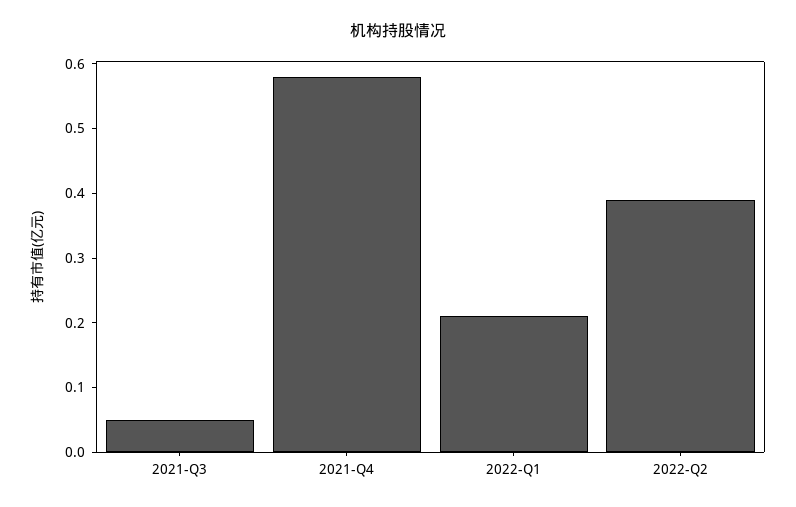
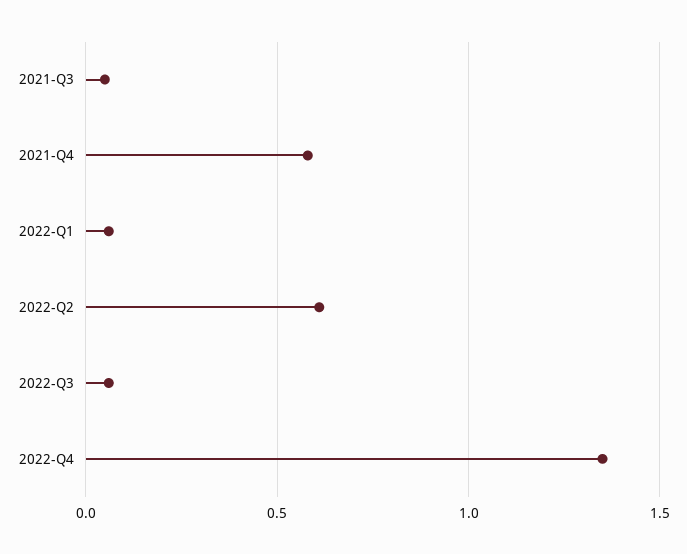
2022-Q1: 0.2 -> 0.05
2022-Q2: 0.4 -> 0.6
2022-Q3: none -> 0.05
2022-Q4: none -> 1.35

